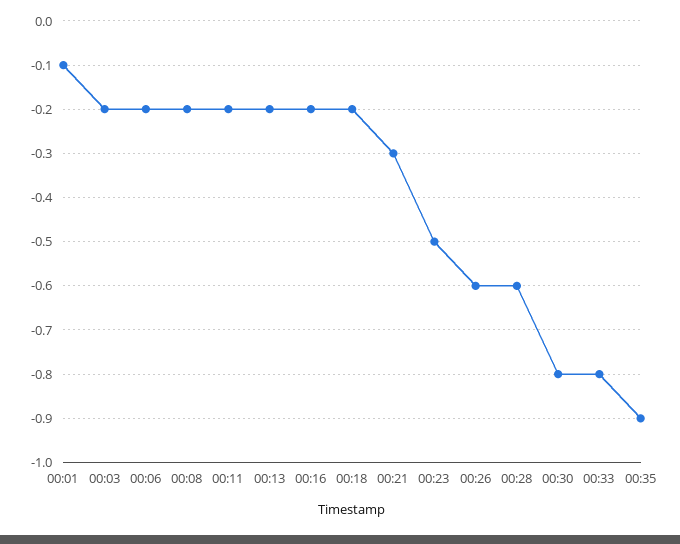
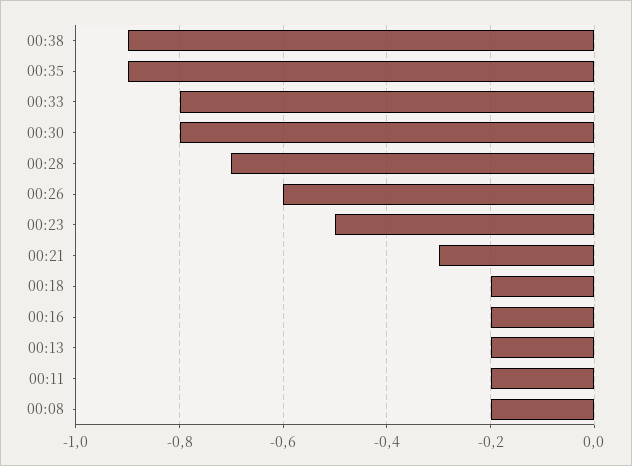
00:01: -0.1 -> none
00:03: -0.2 -> none
00:06: -0.2 -> none
00:28: -0.6 -> -0.7
00:38: none -> -0.9

